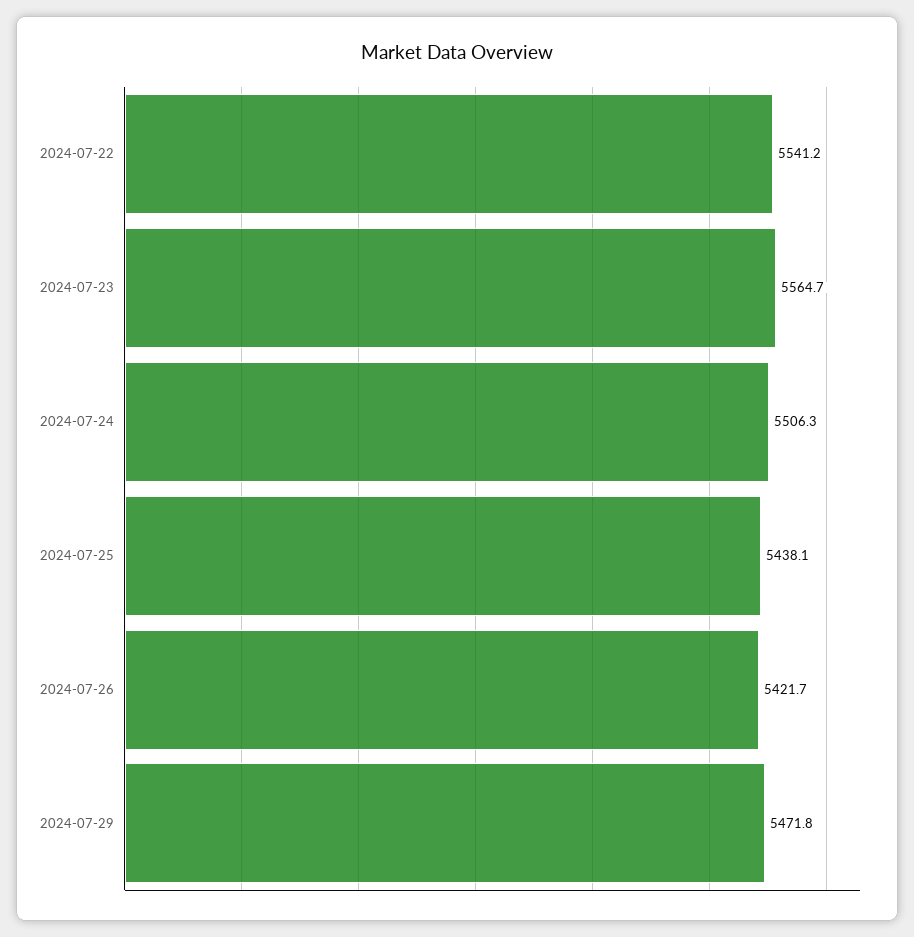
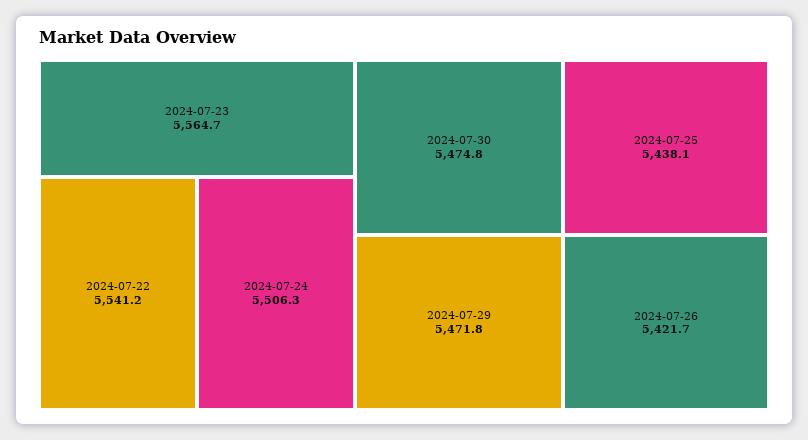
2024-07-30: none -> 5474.8

